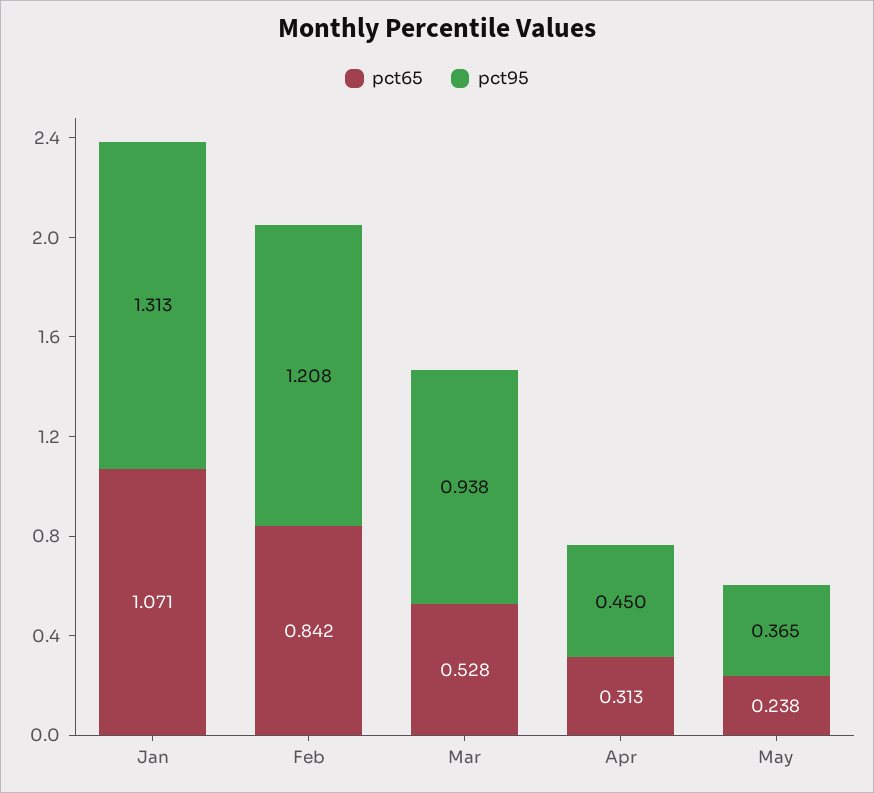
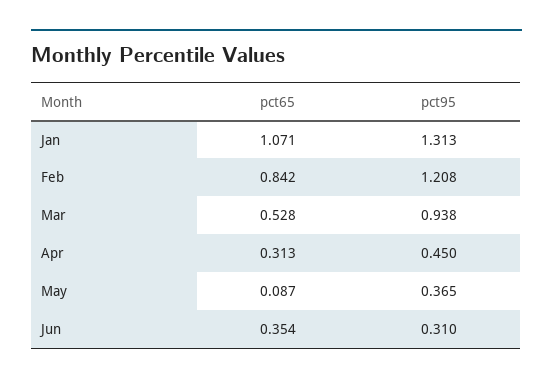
pct65, May: 0.238 -> 0.087
pct65, Jun: none -> 0.354
pct95, Jun: none -> 0.31

